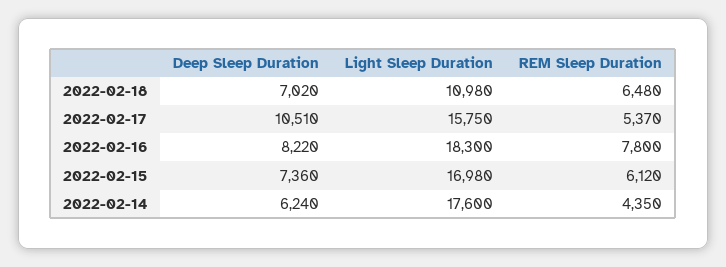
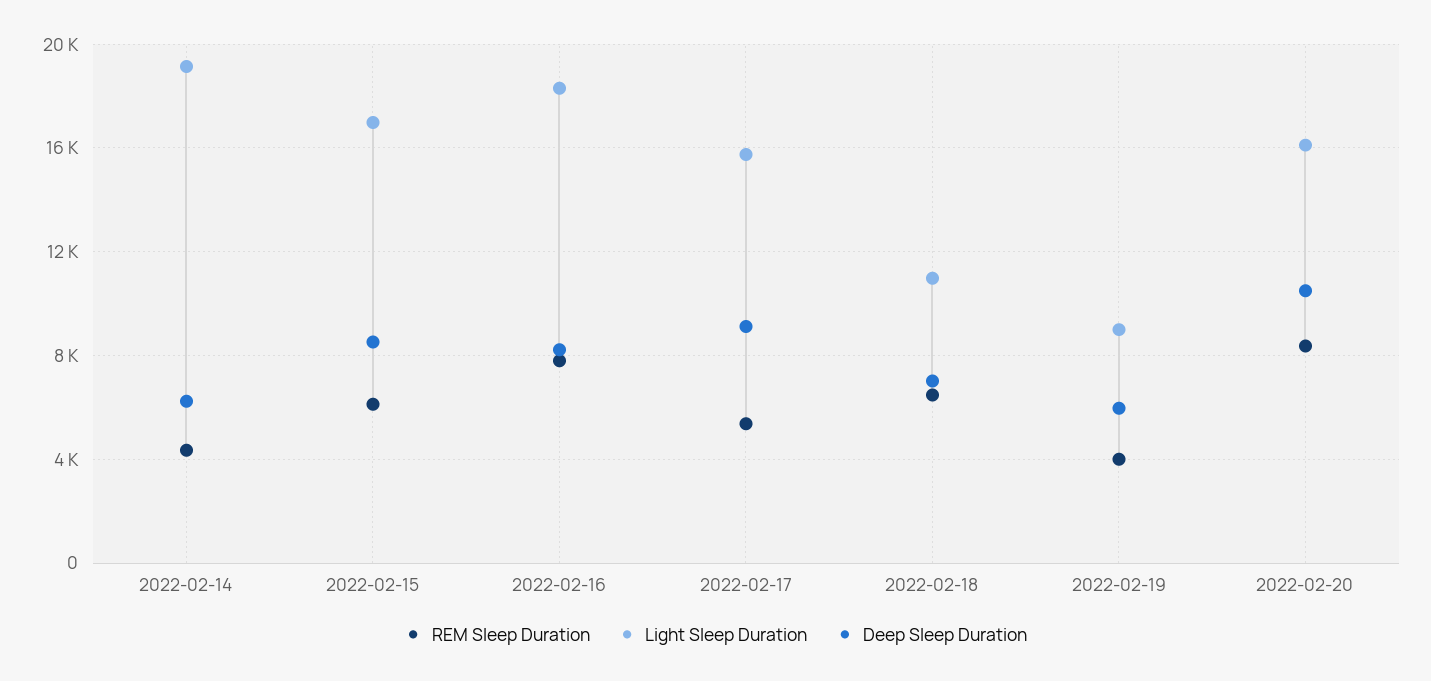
Deep Sleep Duration, 2022-02-17: 10510 -> 9000
Deep Sleep Duration, 2022-02-15: 7360 -> 8500
Light Sleep Duration, 2022-02-14: 17600 -> 19000
REM Sleep Duration, 2022-02-19: none -> 4000
Light Sleep Duration, 2022-02-19: none -> 9000
Deep Sleep Duration, 2022-02-19: none -> 6000
REM Sleep Duration, 2022-02-20: none -> 8500
Light Sleep Duration, 2022-02-20: none -> 16000
Deep Sleep Duration, 2022-02-20: none -> 10500

